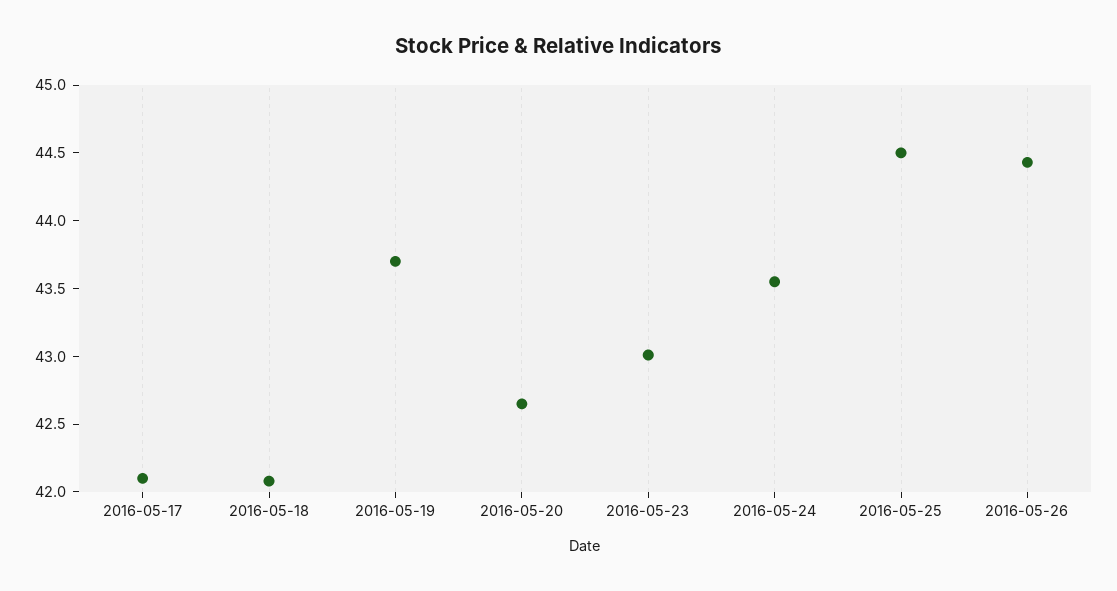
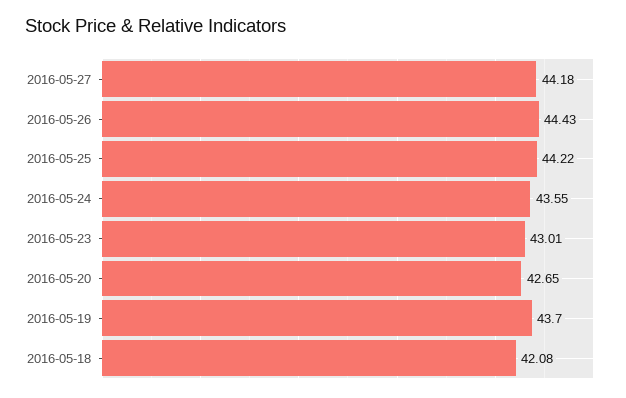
2016-05-17: 42.1 -> none
2016-05-25: 44.5 -> 44.22
2016-05-27: none -> 44.18

